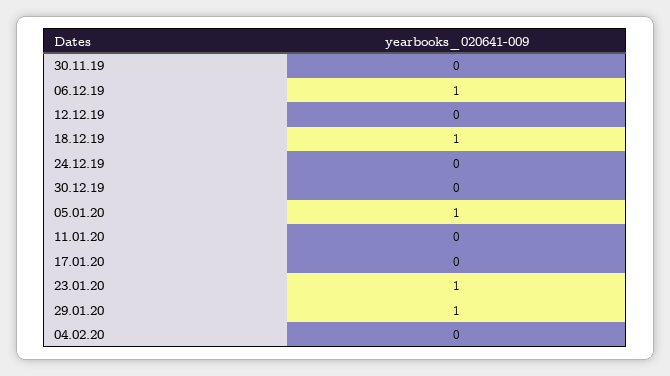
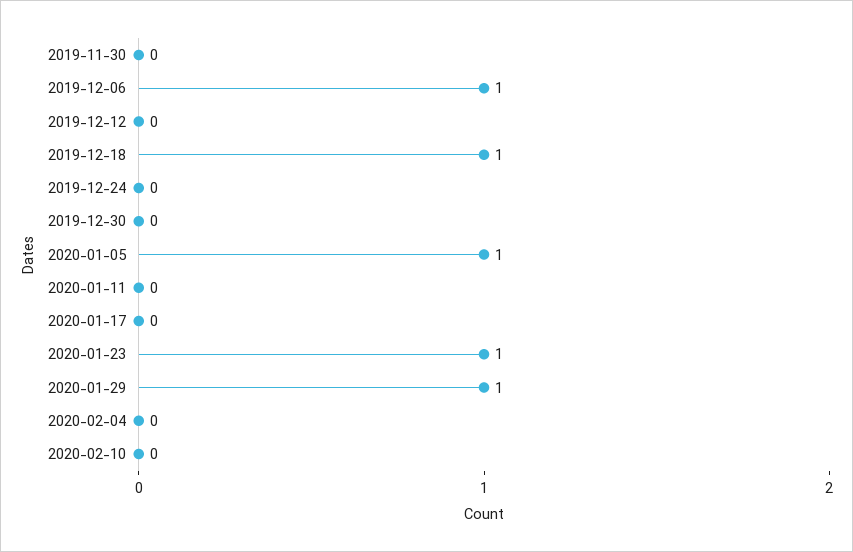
2020-02-10: none -> 0

